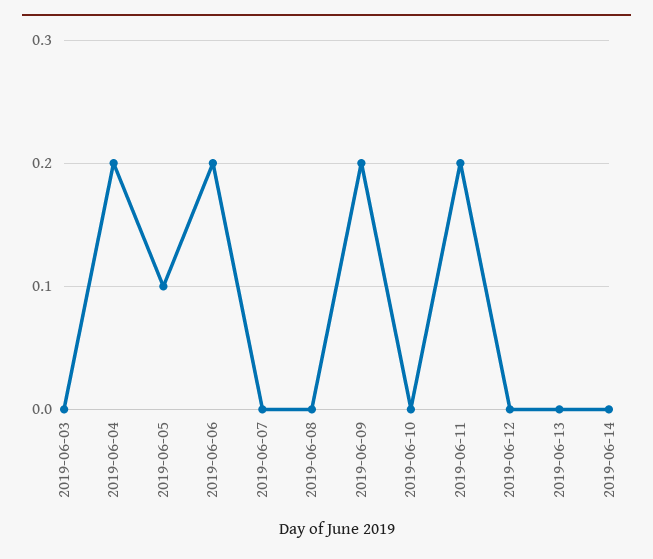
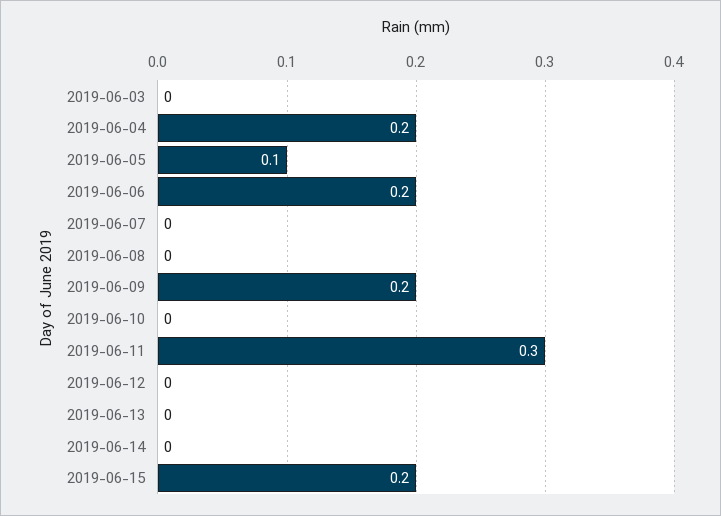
2019-06-11: 0.2 -> 0.3
2019-06-15: none -> 0.2

